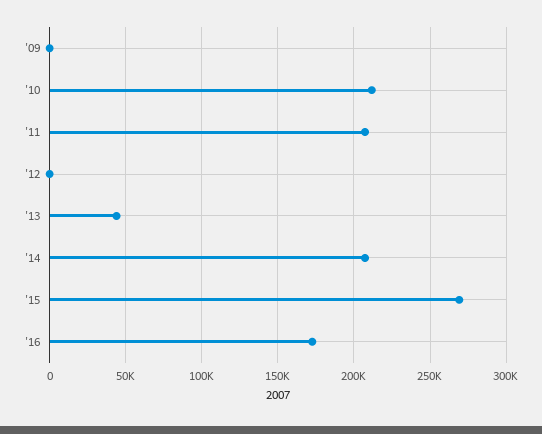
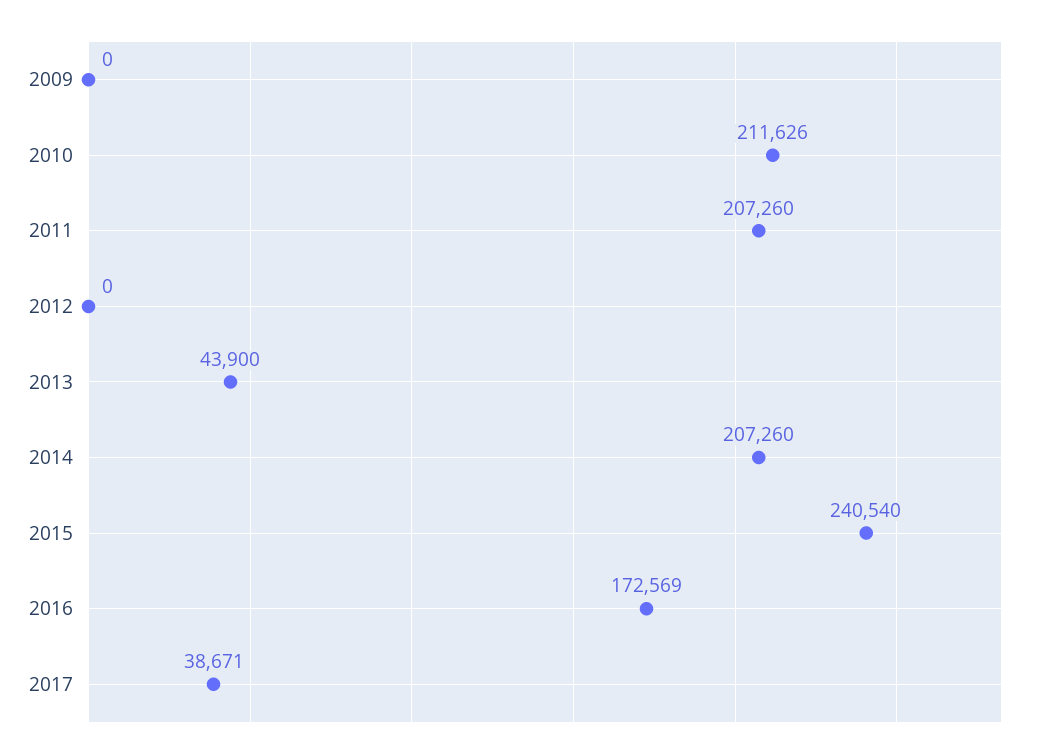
'15: 270000 -> 240540
2017: none -> 38671

